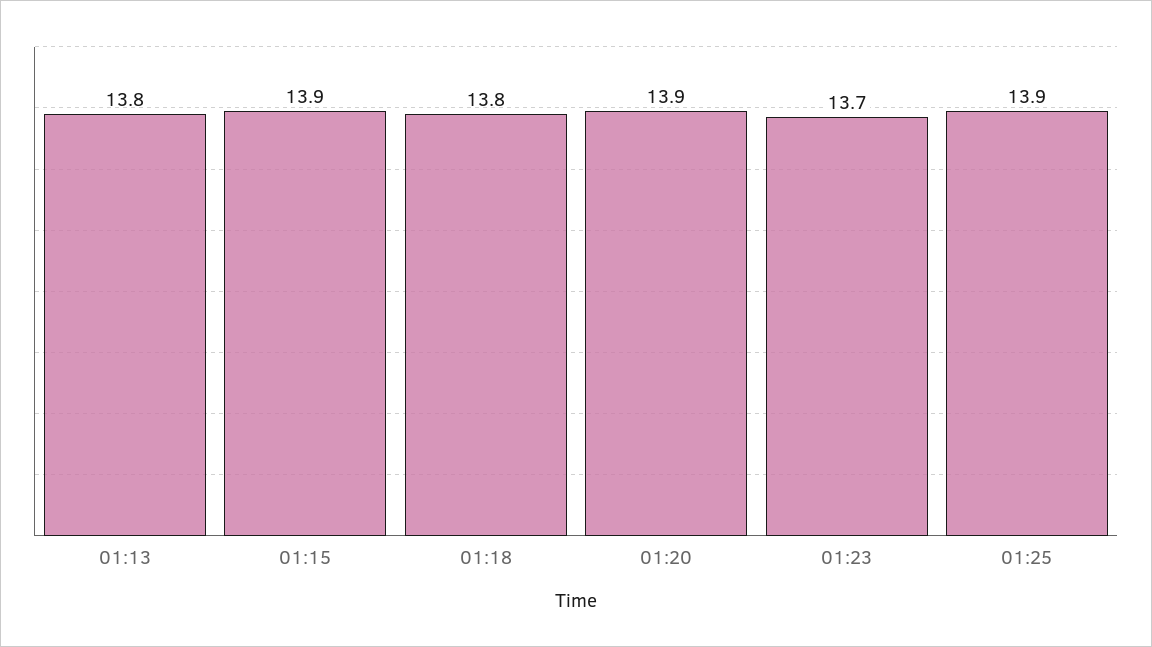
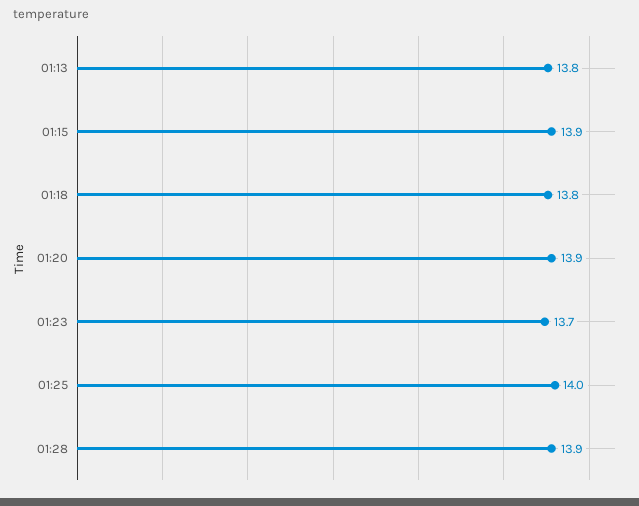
01:25: 13.9 -> 14
01:28: none -> 13.9

